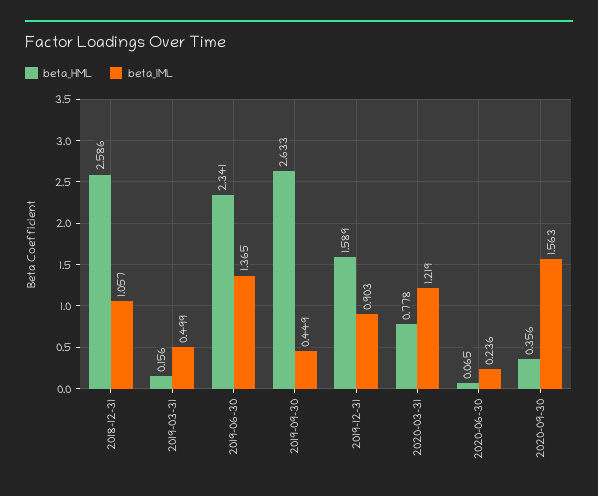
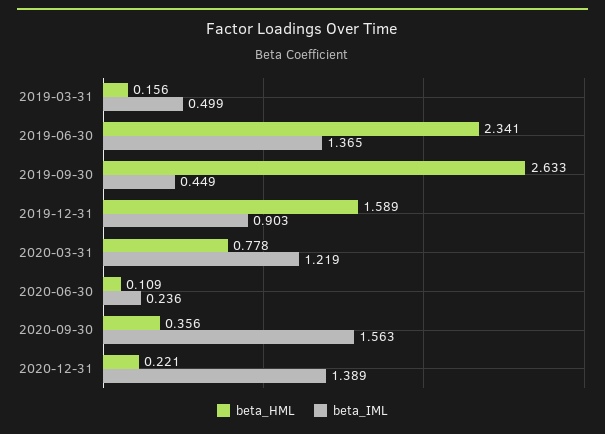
beta_HML, 2018-12-31: 2.586 -> none
beta_IML, 2018-12-31: 1.057 -> none
beta_HML, 2020-06-30: 0.065 -> 0.109
beta_HML, 2020-12-31: none -> 0.221
beta_IML, 2020-12-31: none -> 1.389

